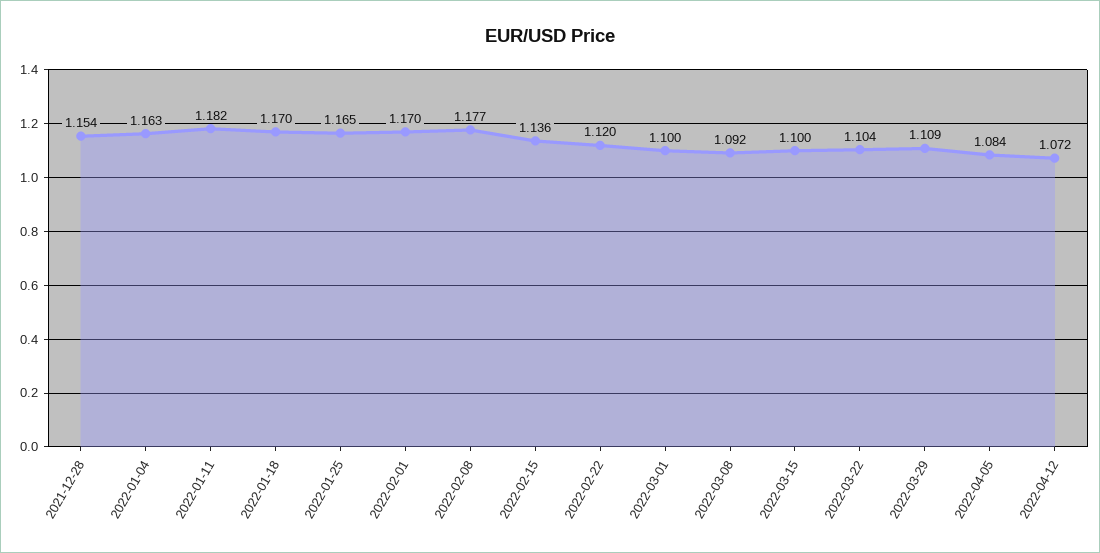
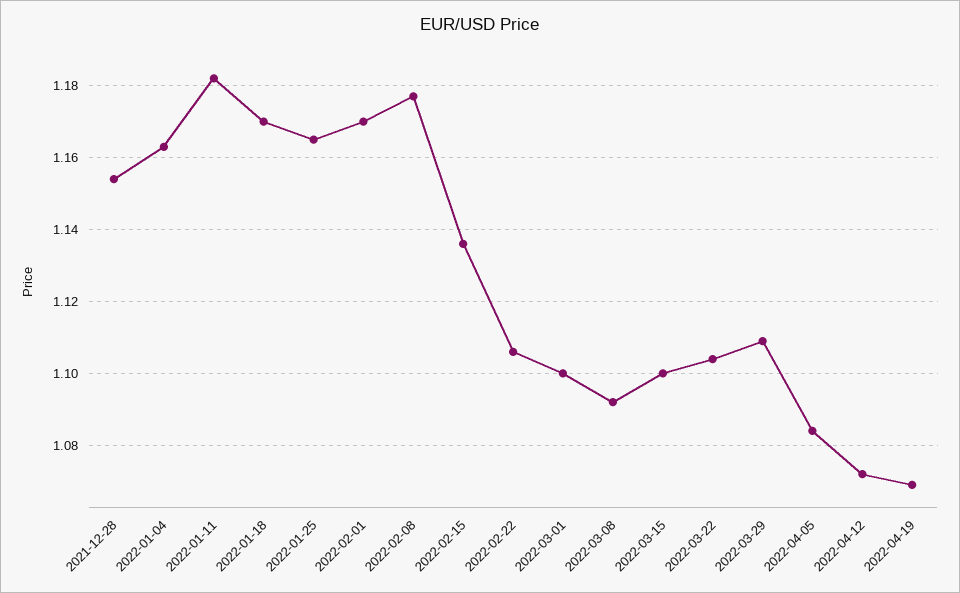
2022-02-22: 1.12 -> 1.105
2022-04-19: none -> 1.07

